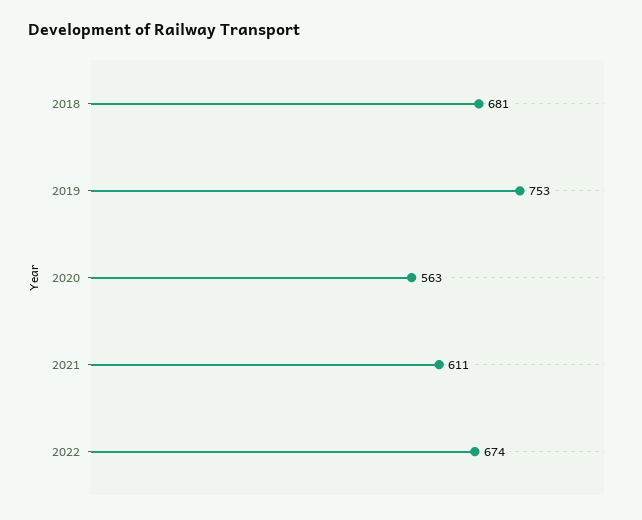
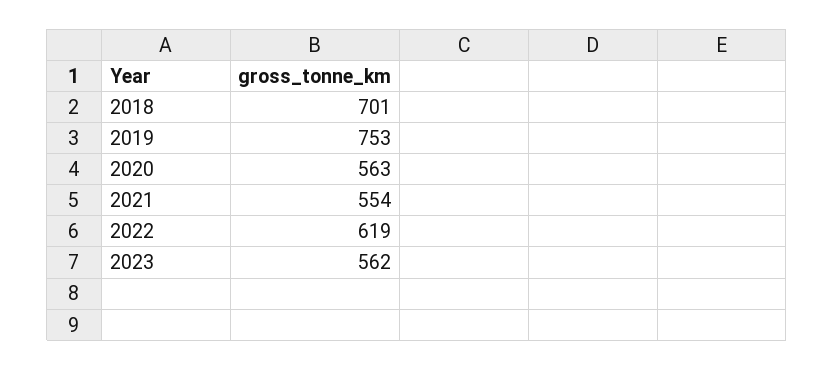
2018: 681 -> 701
2021: 611 -> 554
2022: 674 -> 619
2023: none -> 562

